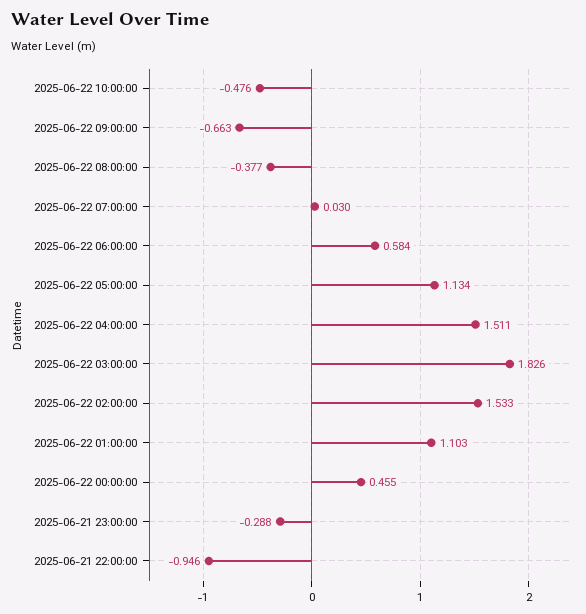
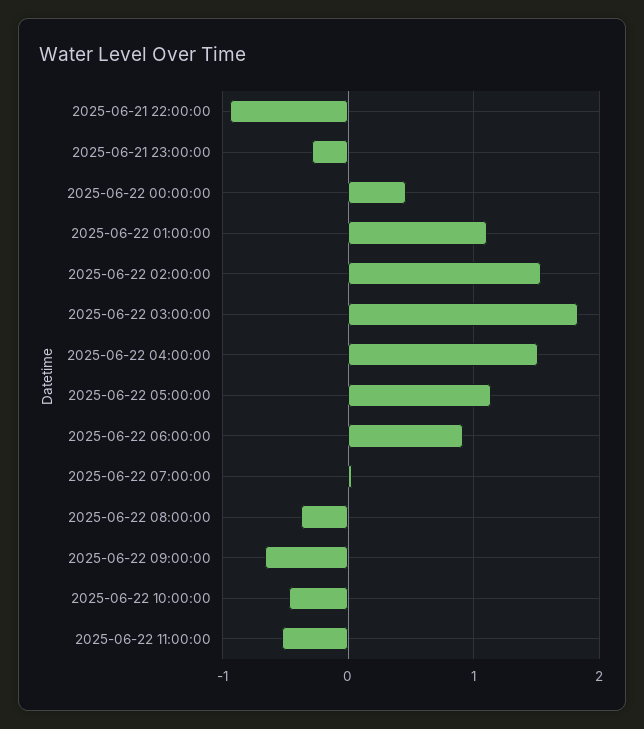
2025-06-22 06:00:00: 0.584 -> 0.9
2025-06-22 11:00:00: none -> -0.5

